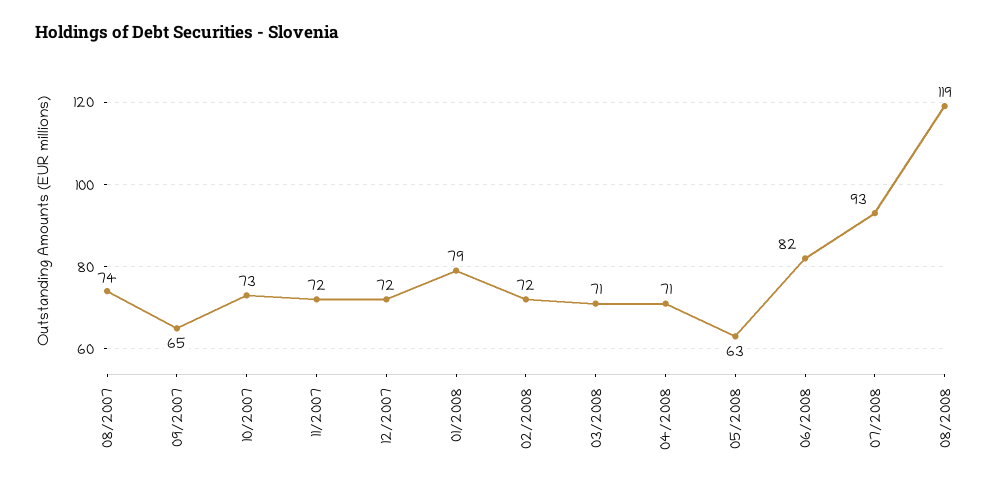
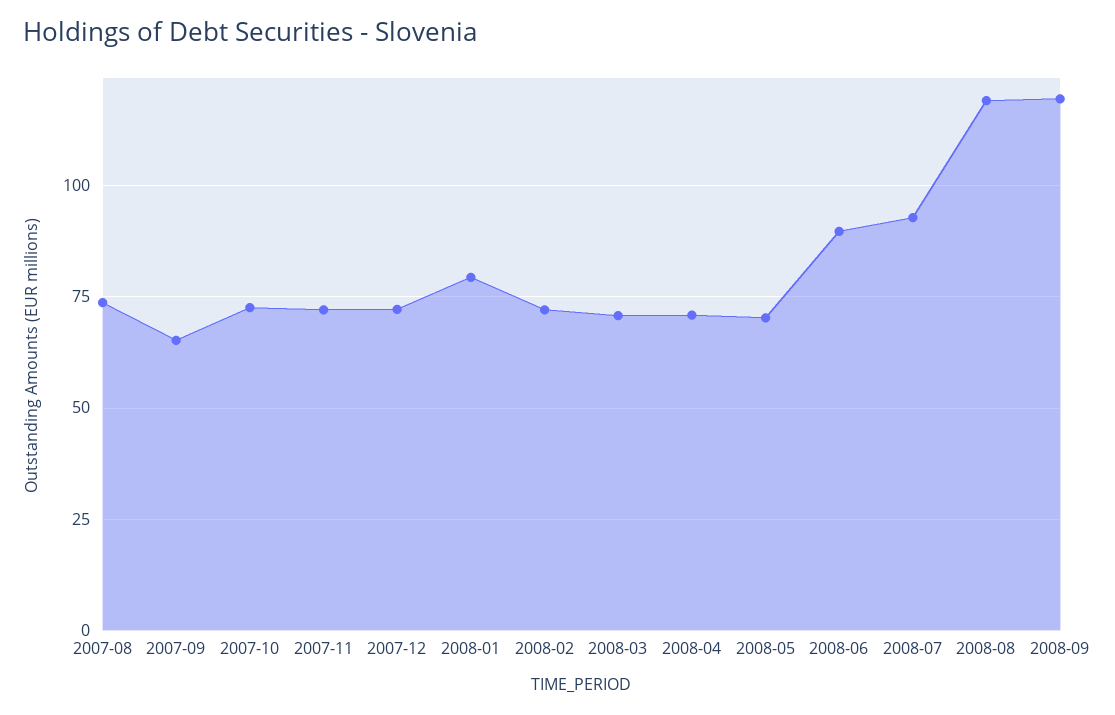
05/2008: 63 -> 70
06/2008: 82 -> 90
2008-09: none -> 120

